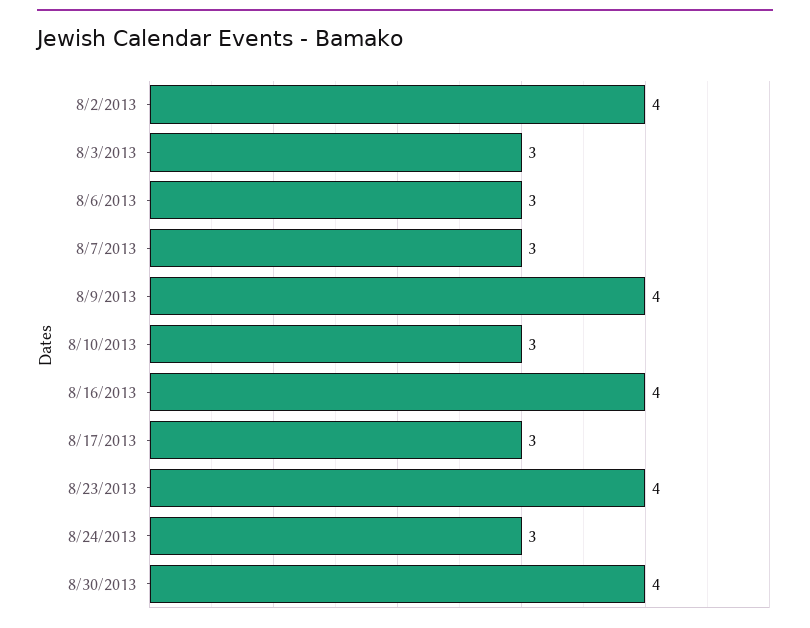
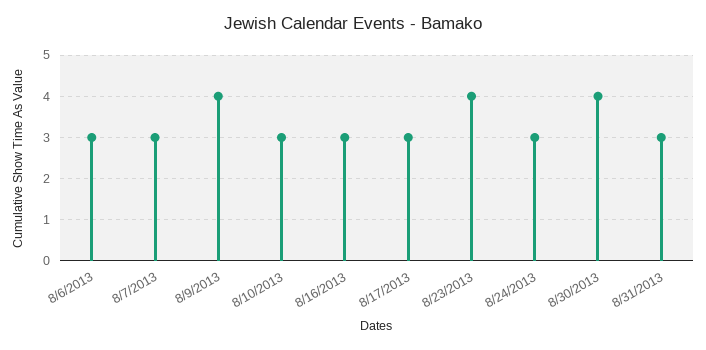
8/2/2013: 4 -> none
8/3/2013: 3 -> none
8/16/2013: 4 -> 3
8/31/2013: none -> 3

